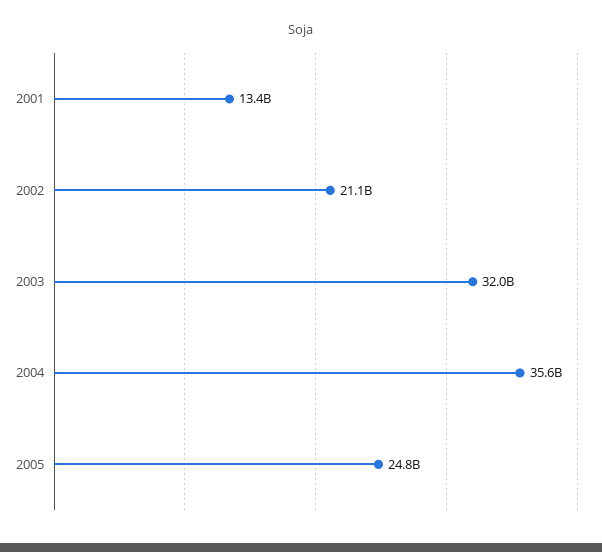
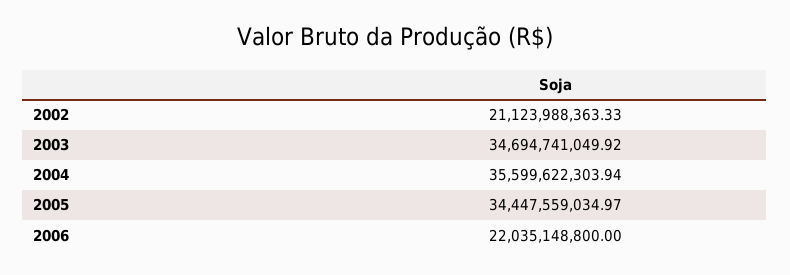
2001: 13400000000 -> none
2003: 32000000000 -> 34694741049.92
2005: 24800000000 -> 34447559034.97
2006: none -> 22035148800

